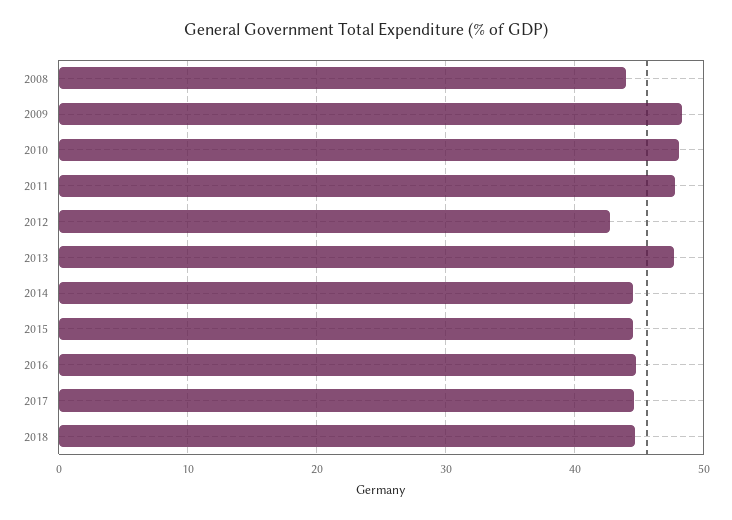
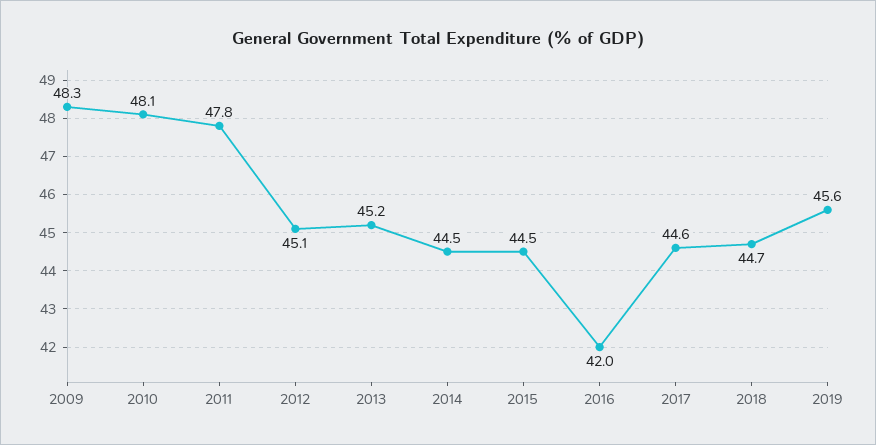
2008: 44 -> none
2012: 43 -> 45.1
2013: 48 -> 45.2
2016: 45 -> 42
2019: none -> 45.6

